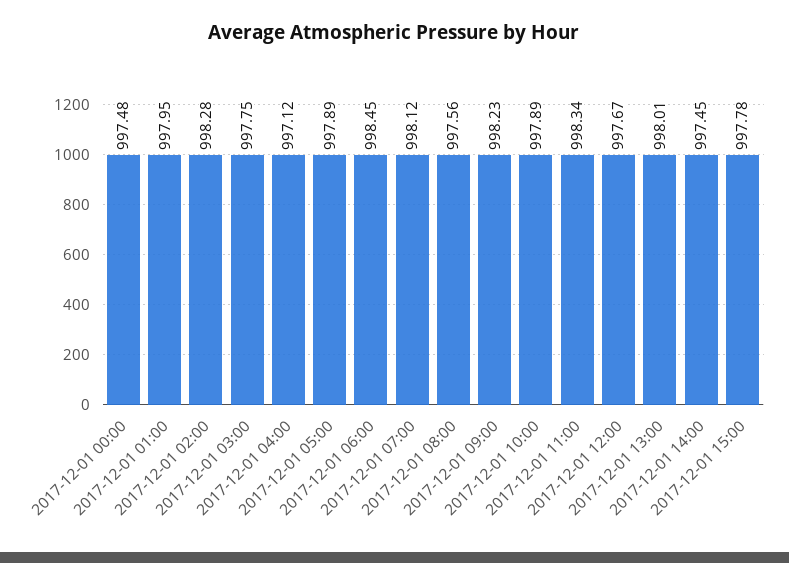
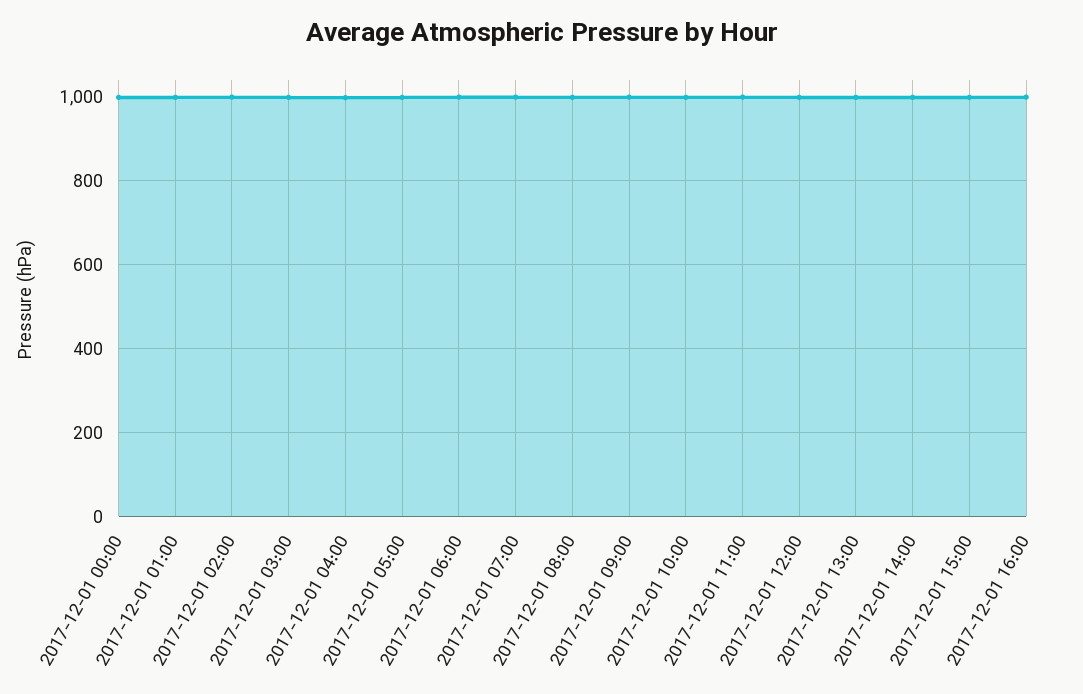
2017-12-01 16:00: none -> 1000

